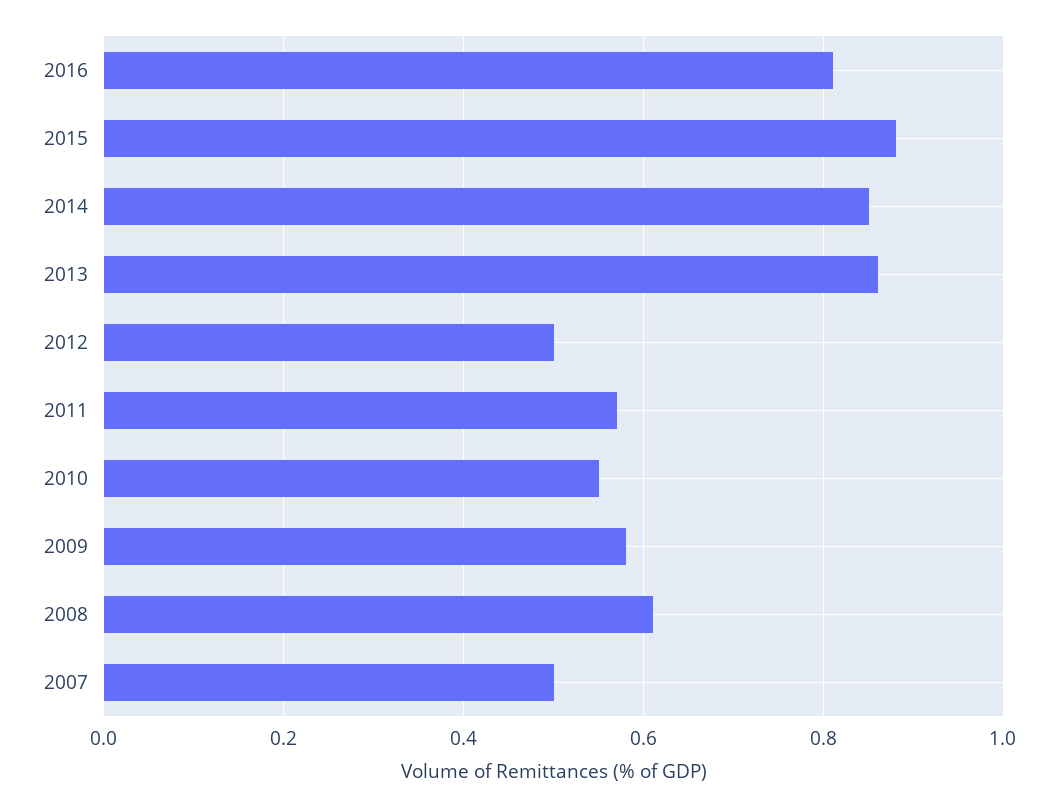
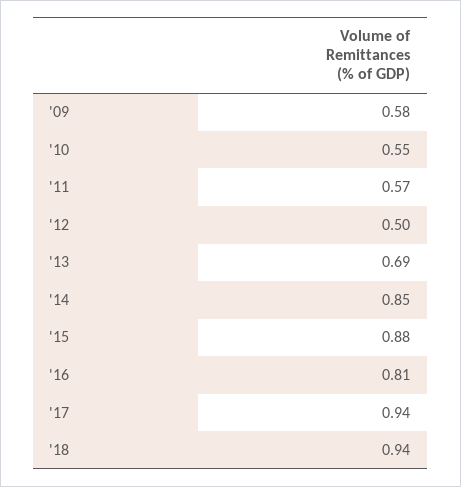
2013: 0.85 -> 0.69
2008: 0.6 -> none
2007: 0.5 -> none
'17: none -> 0.94
'18: none -> 0.94

